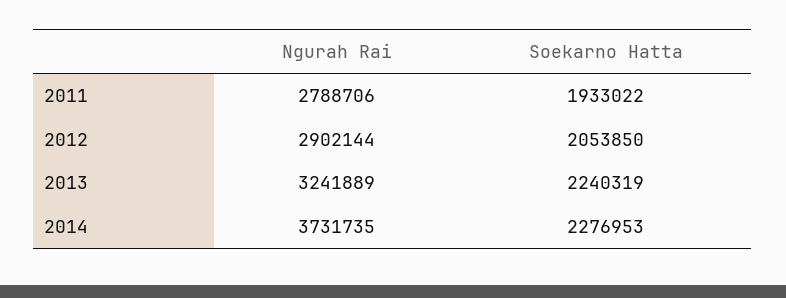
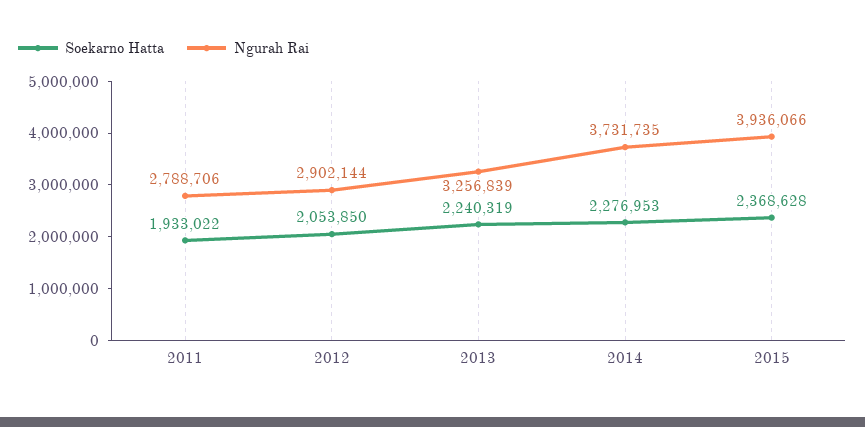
Ngurah Rai, 2013: 3241889 -> 3256839
Soekarno Hatta, 2015: none -> 2368628
Ngurah Rai, 2015: none -> 3936066

